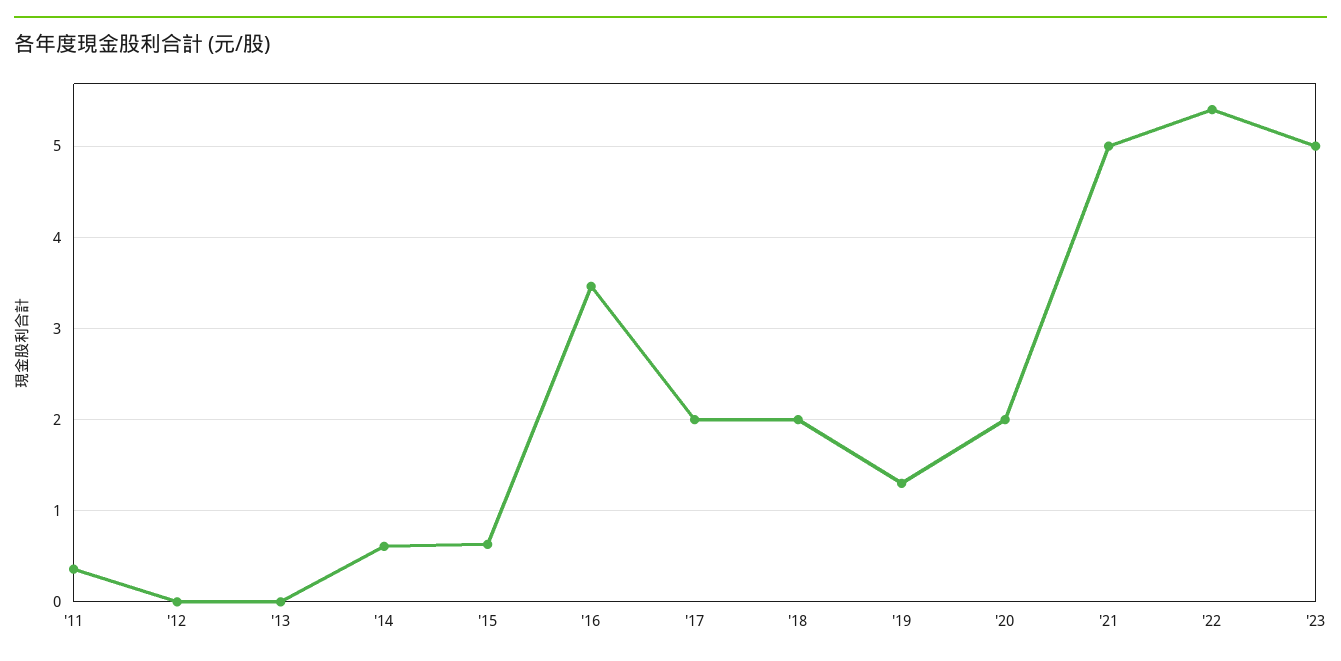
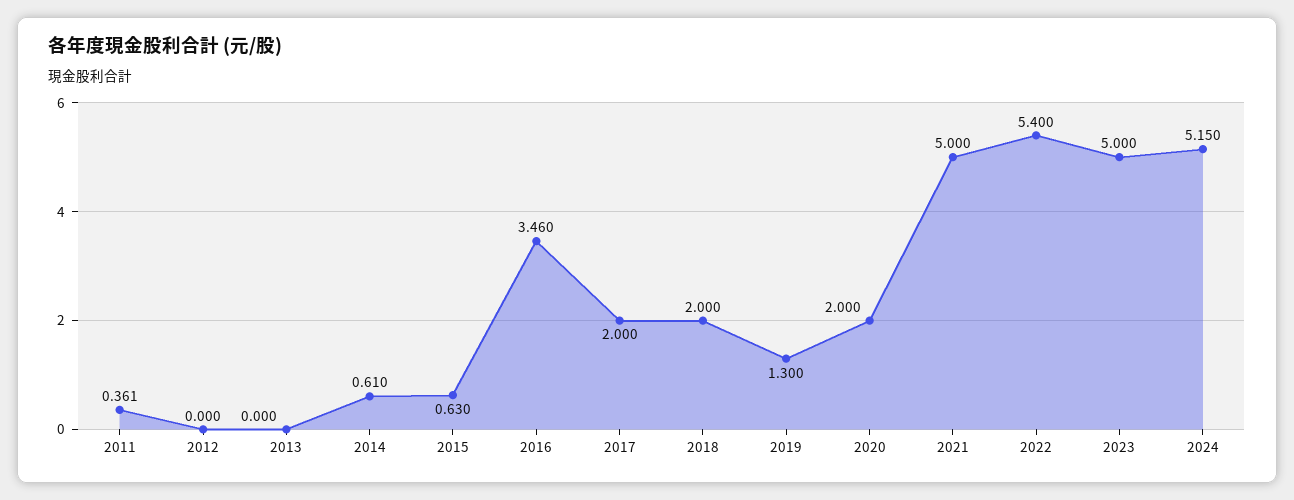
2024: none -> 5.15

